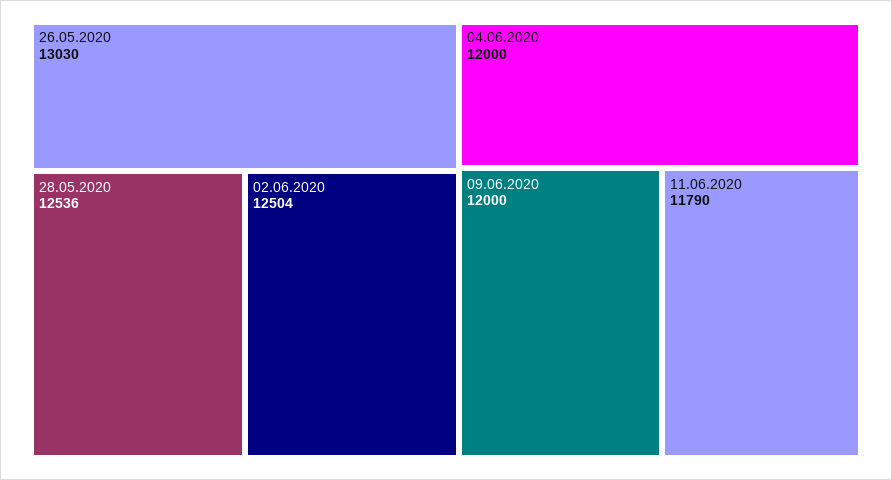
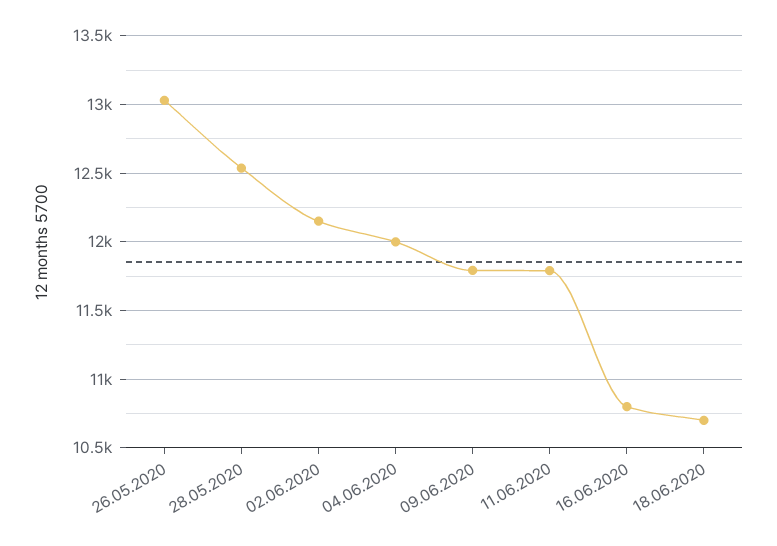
02.06.2020: 12504 -> 12150
09.06.2020: 12000 -> 11800
16.06.2020: none -> 10800
18.06.2020: none -> 10700

